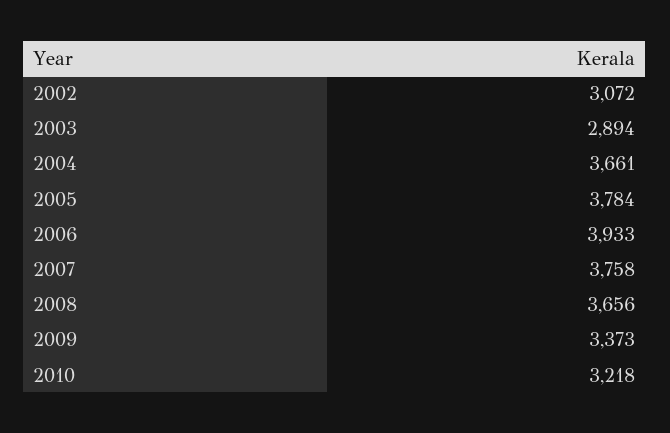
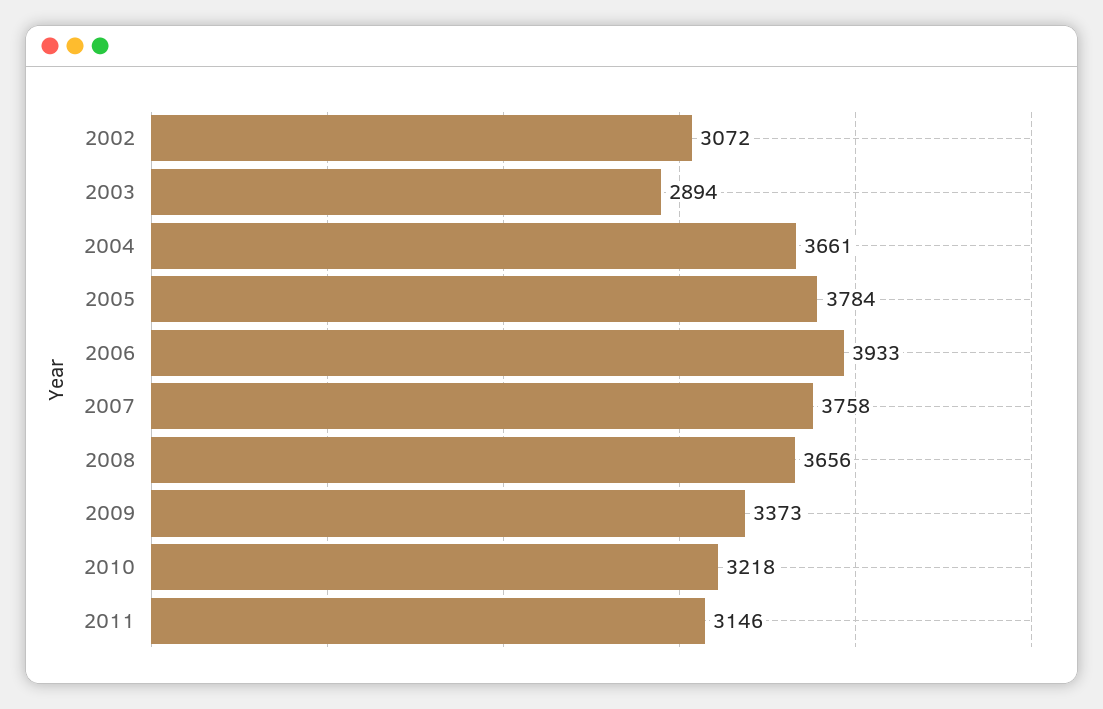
2011: none -> 3146

